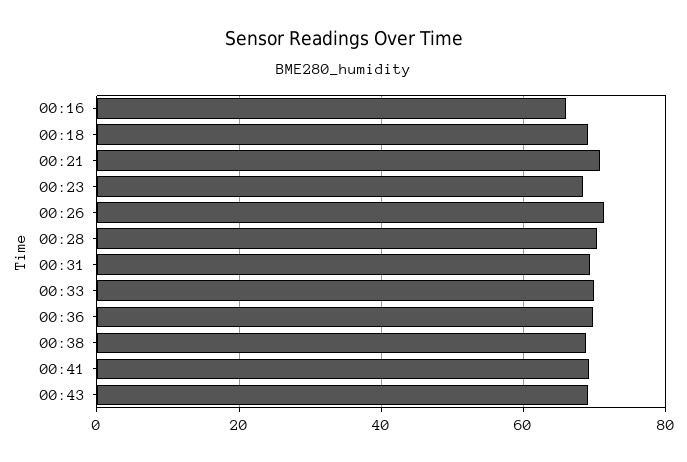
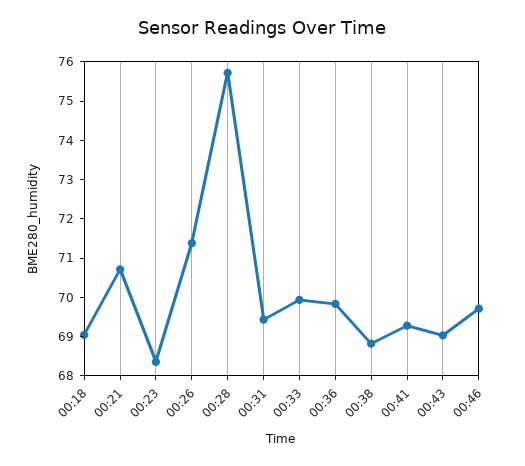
00:16: 66 -> none
00:28: 70 -> 75.75
00:46: none -> 69.75

